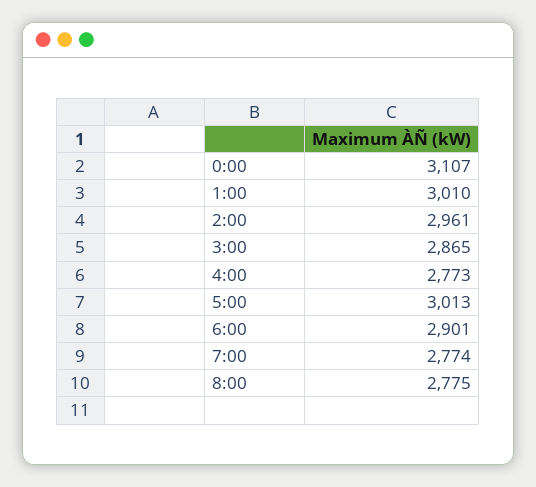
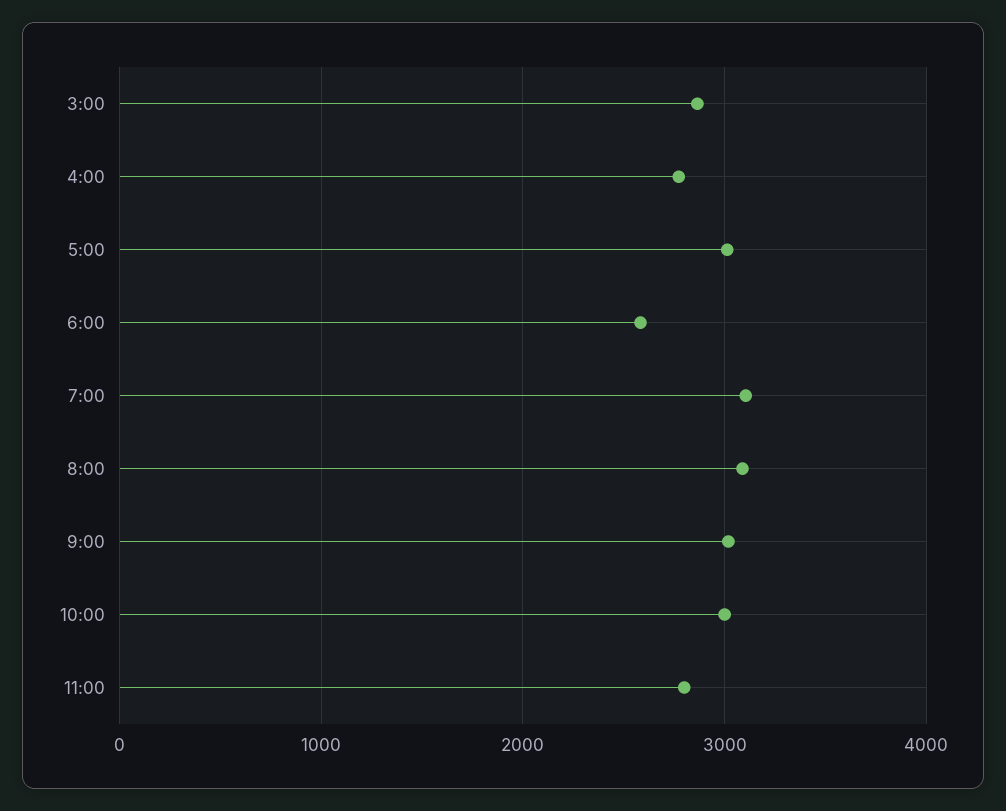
0:00: 3107 -> none
1:00: 3010 -> none
2:00: 2961 -> none
6:00: 2901 -> 2600
7:00: 2774 -> 3100
8:00: 2775 -> 3100
9:00: none -> 3000
10:00: none -> 3000
11:00: none -> 2800

